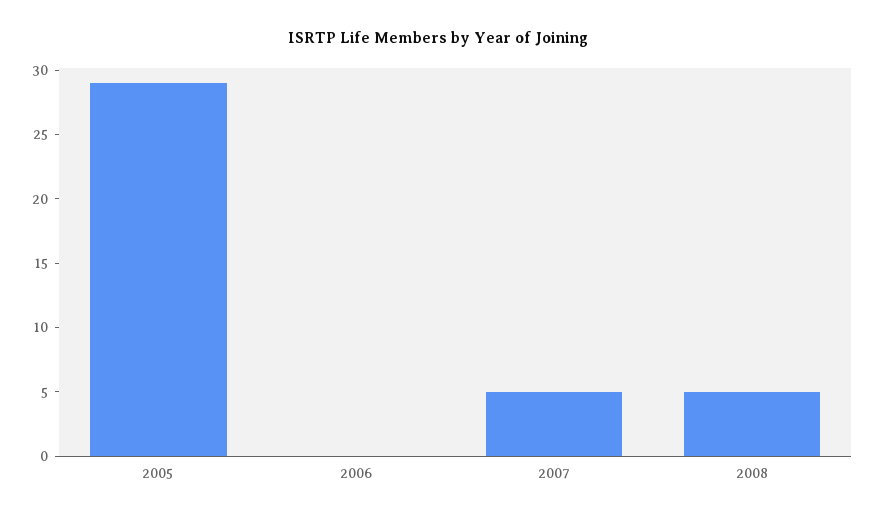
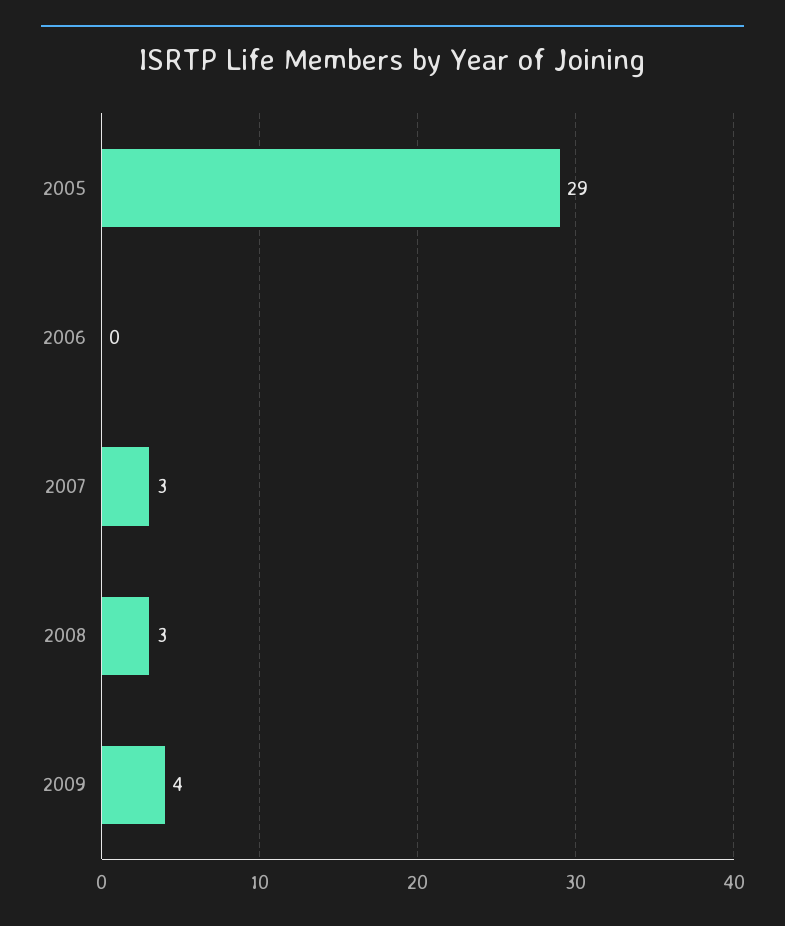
2007: 5 -> 3
2008: 5 -> 3
2009: none -> 4

